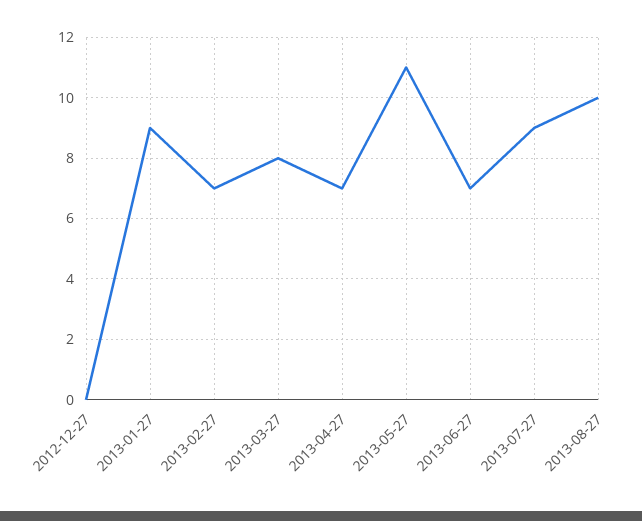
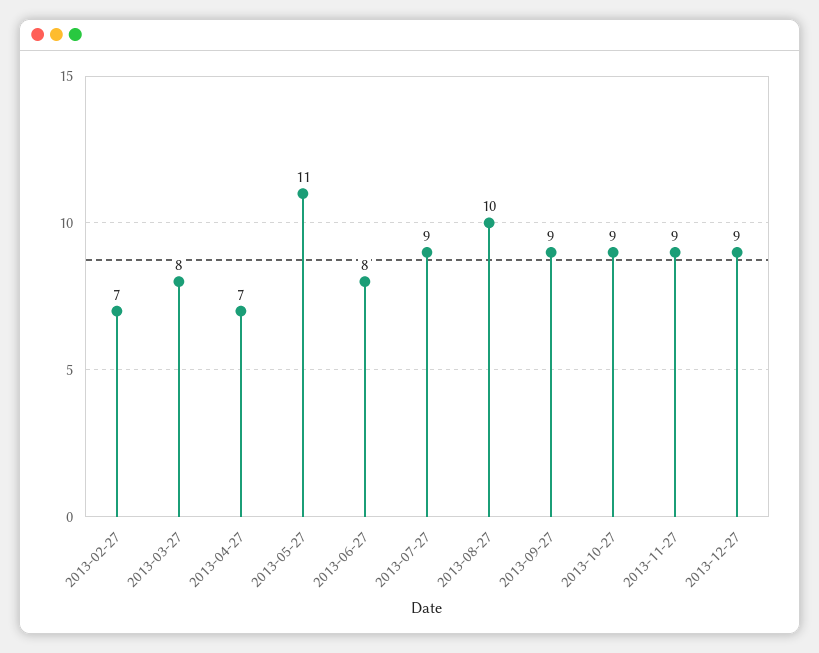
2012-12-27: 0 -> none
2013-01-27: 9 -> none
2013-06-27: 7 -> 8
2013-09-27: none -> 9
2013-10-27: none -> 9
2013-11-27: none -> 9
2013-12-27: none -> 9

